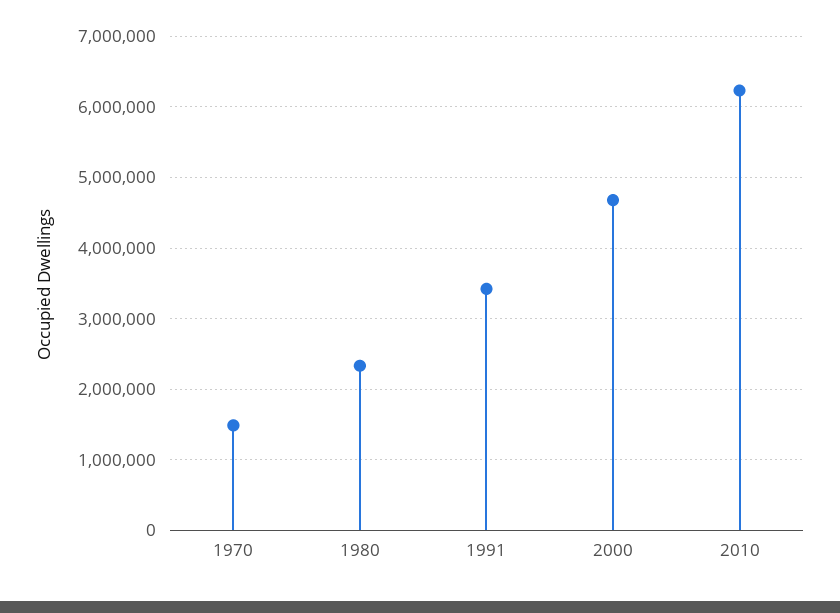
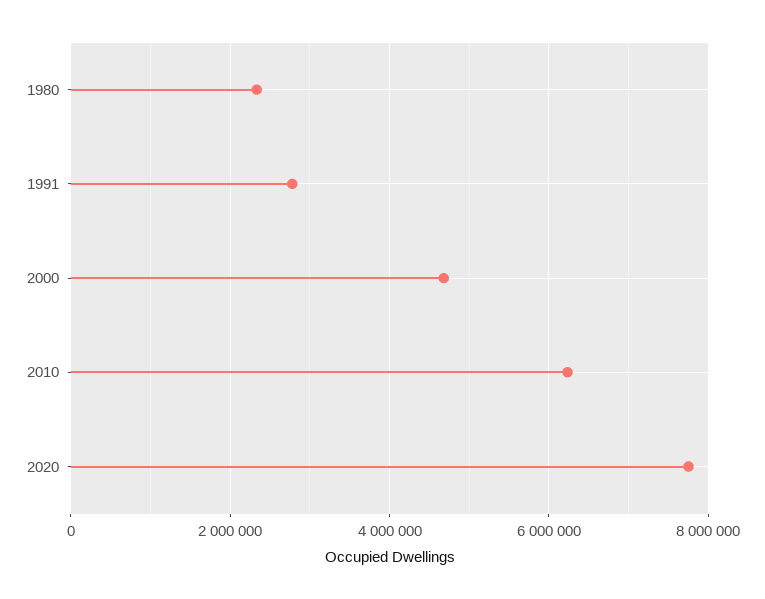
1970: 1500000 -> none
1991: 3400000 -> 2800000
2020: none -> 7800000

